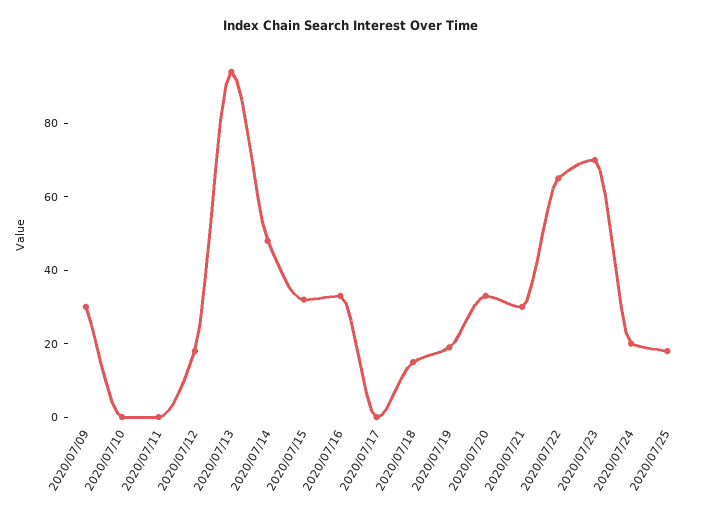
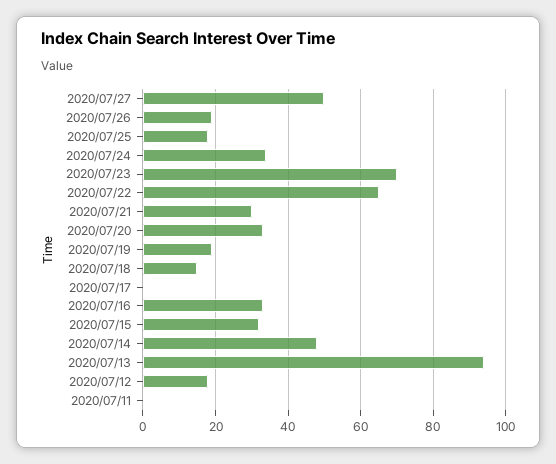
2020/07/09: 30 -> none
2020/07/10: 0 -> none
2020/07/24: 20 -> 35
2020/07/27: none -> 50
2020/07/26: none -> 20

